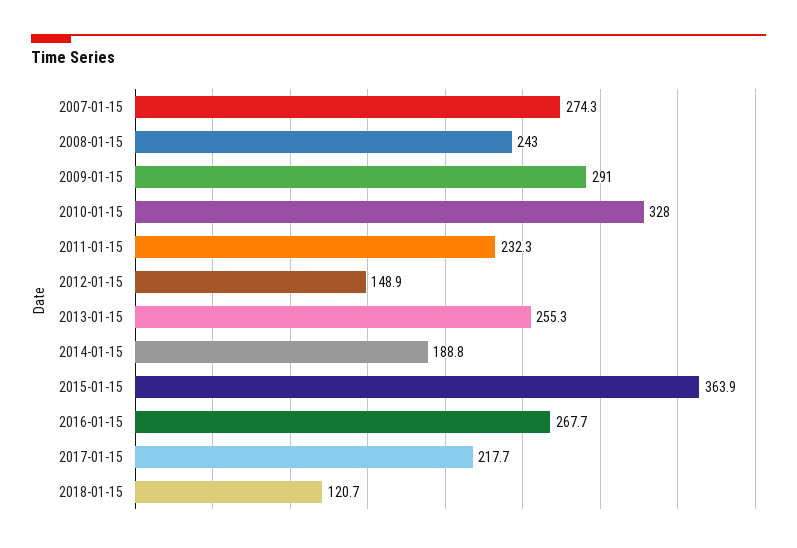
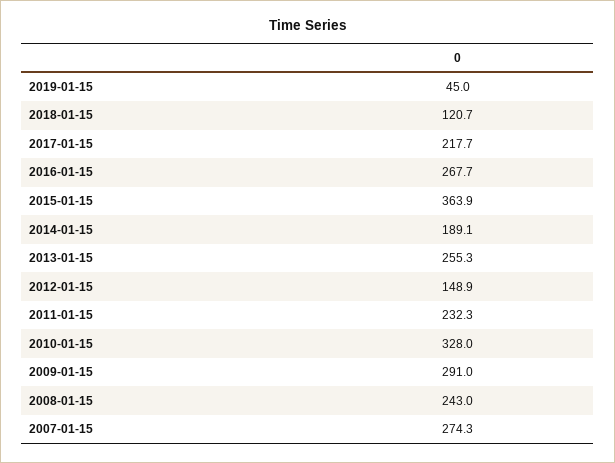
2014-01-15: 188.8 -> 189.1
2019-01-15: none -> 45

